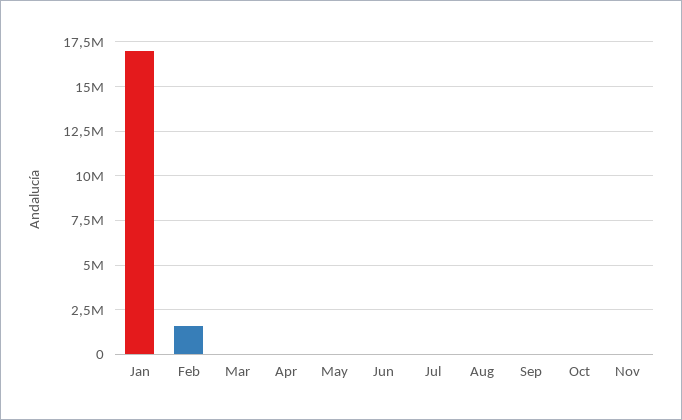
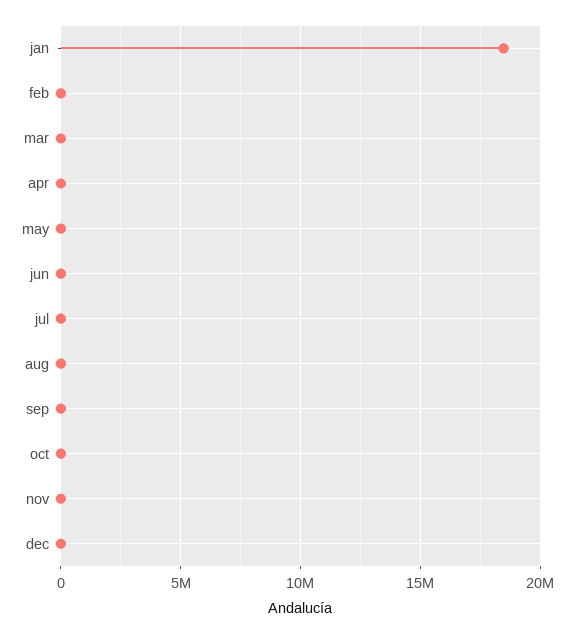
Jan: 17000000 -> 18500000
Feb: 1500000 -> 0
dec: none -> 0

